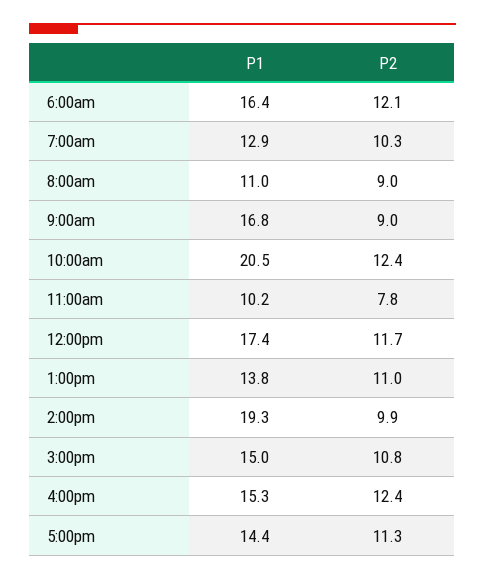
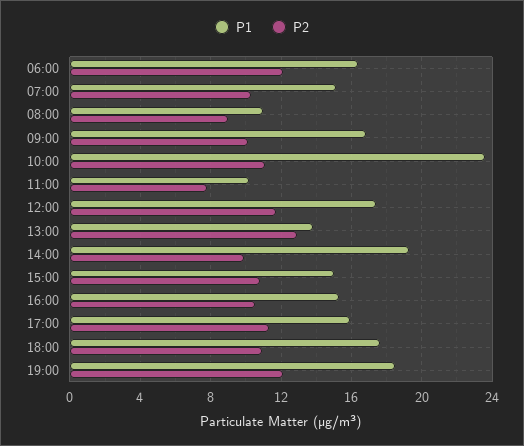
P1, 7:00am: 12.9 -> 15
P2, 9:00am: 9 -> 10
P1, 10:00am: 20.5 -> 23.5
P2, 10:00am: 12.4 -> 11
P2, 1:00pm: 11 -> 13
P2, 4:00pm: 12.4 -> 10.5
P1, 5:00pm: 14.4 -> 16
P1, 18:00: none -> 17.5
P2, 18:00: none -> 11
P1, 19:00: none -> 18.5
P2, 19:00: none -> 12

